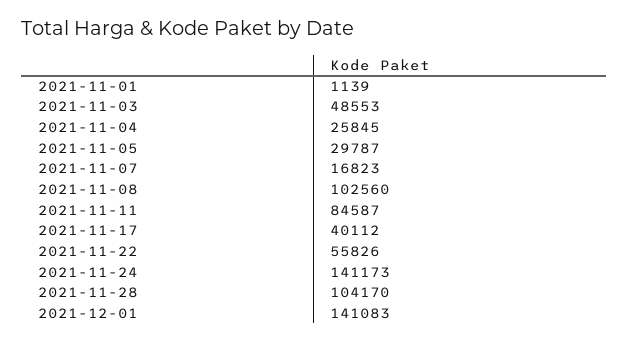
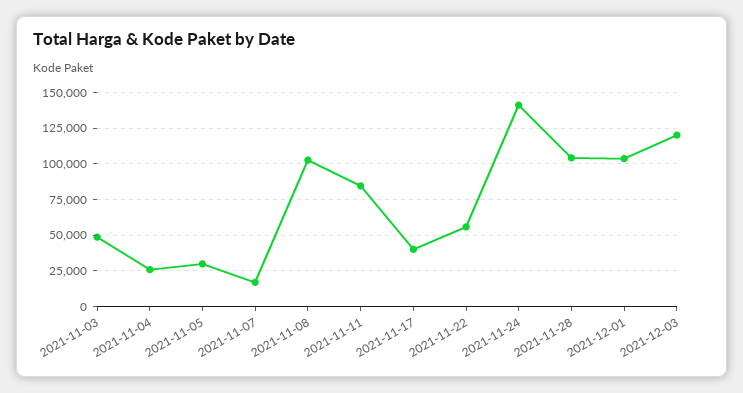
2021-11-01: 1139 -> none
2021-12-01: 141083 -> 105000
2021-12-03: none -> 120000

